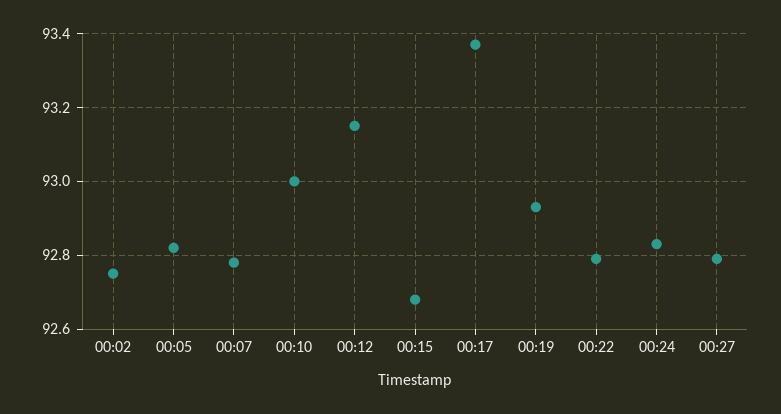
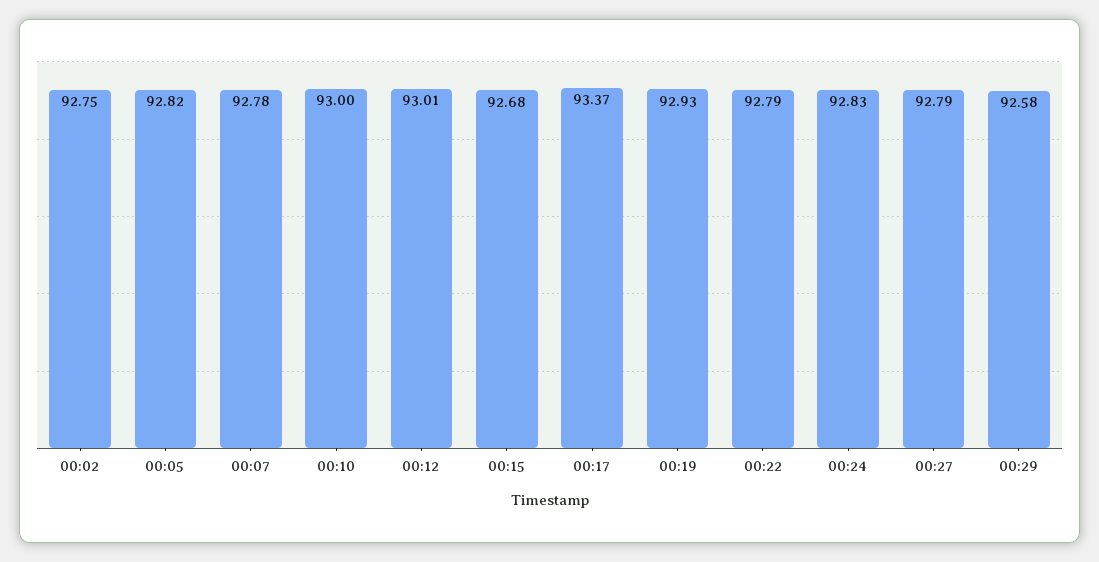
00:12: 93.15 -> 93.01
00:29: none -> 92.58

